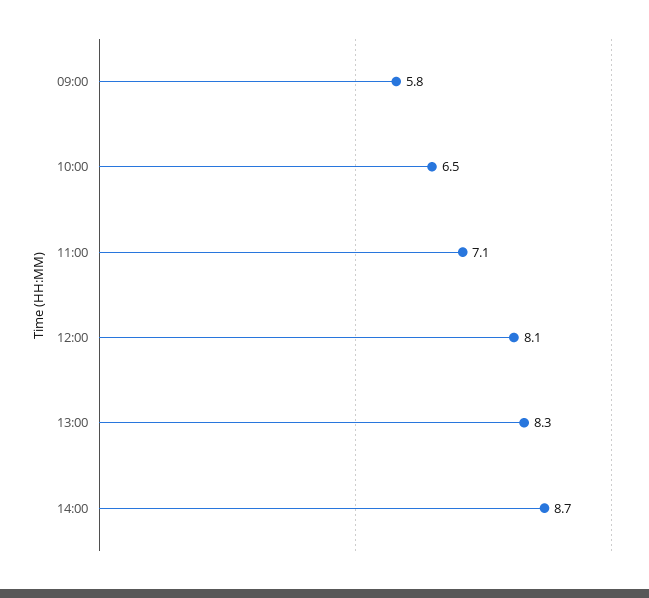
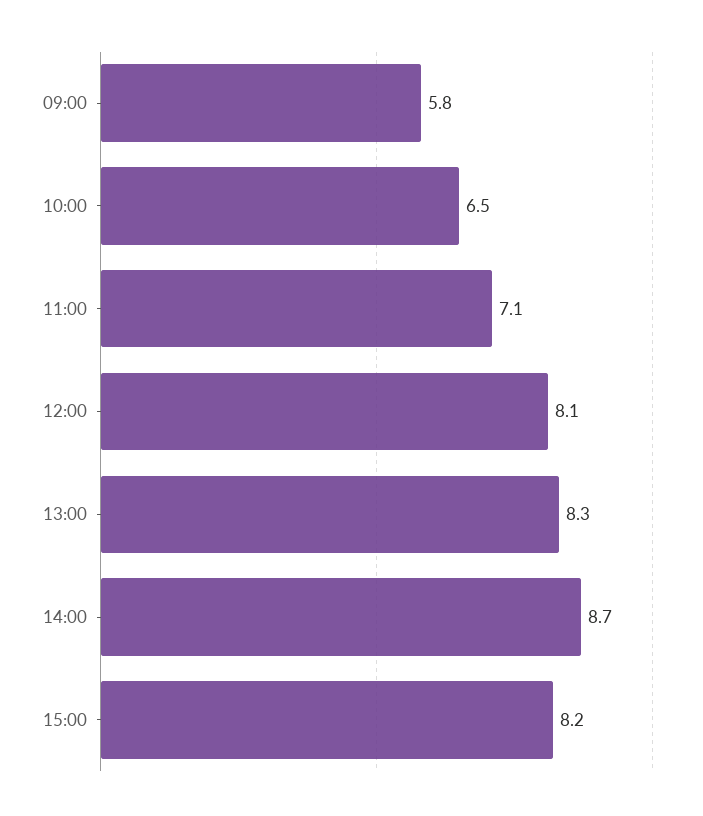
15:00: none -> 8.2

